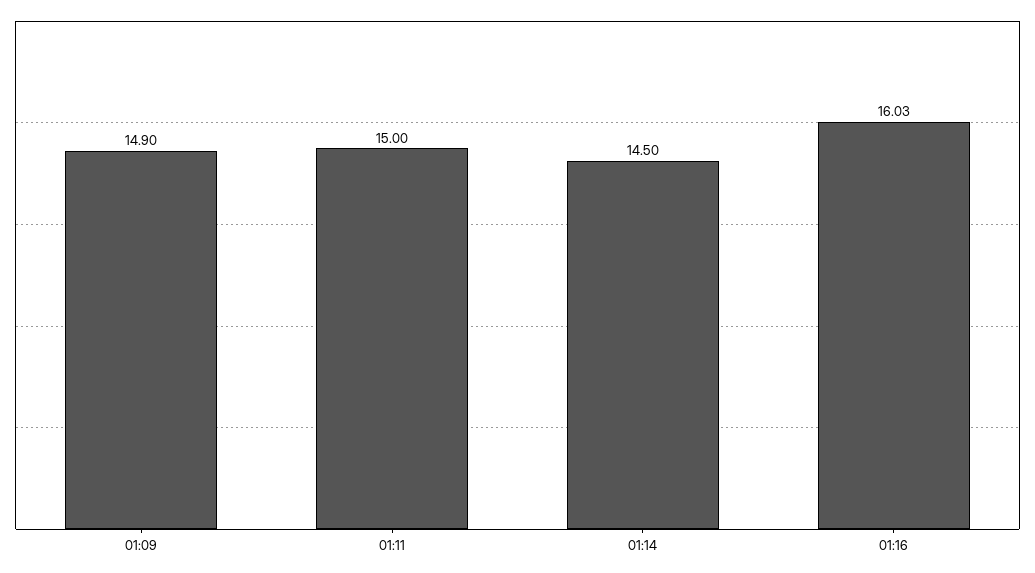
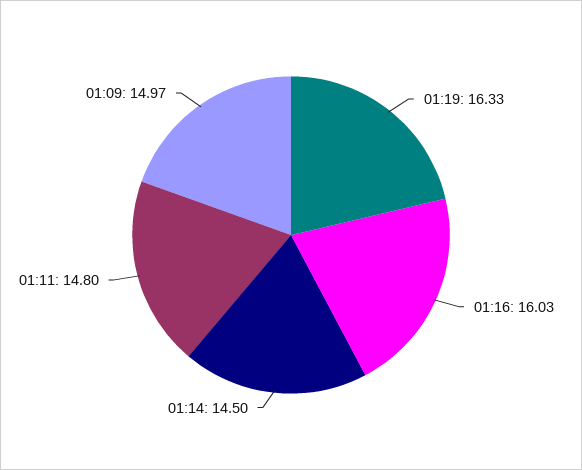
01:09: 14.9 -> 14.97
01:11: 15 -> 14.8
01:19: none -> 16.33

